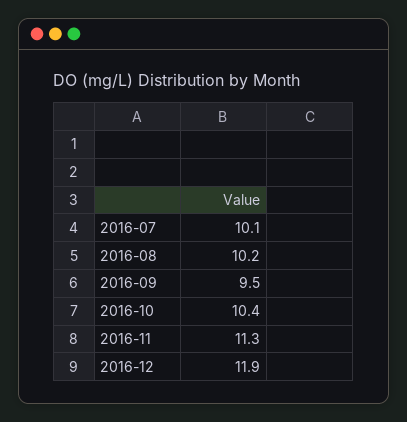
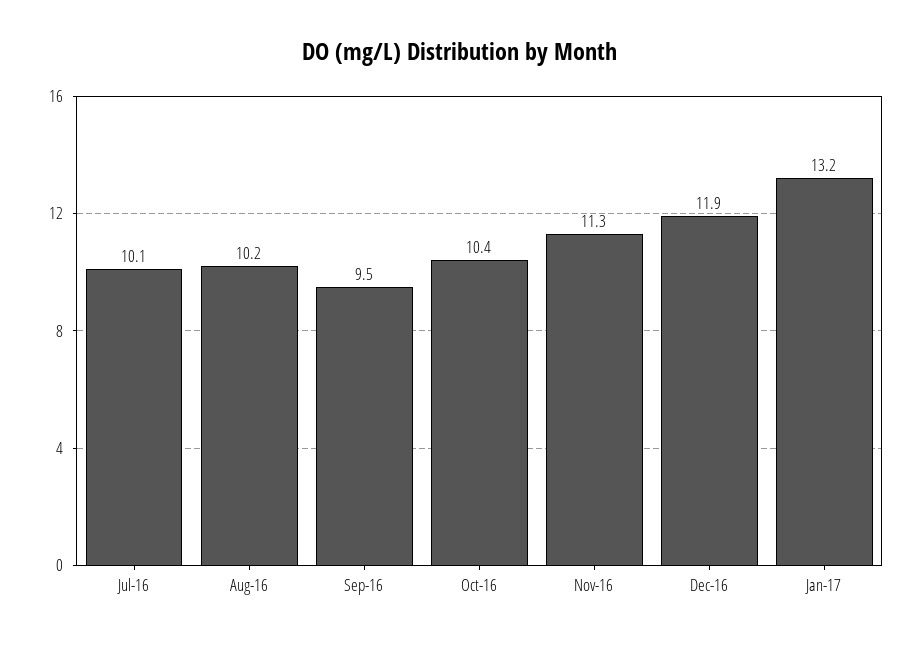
Jan-17: none -> 13.2

